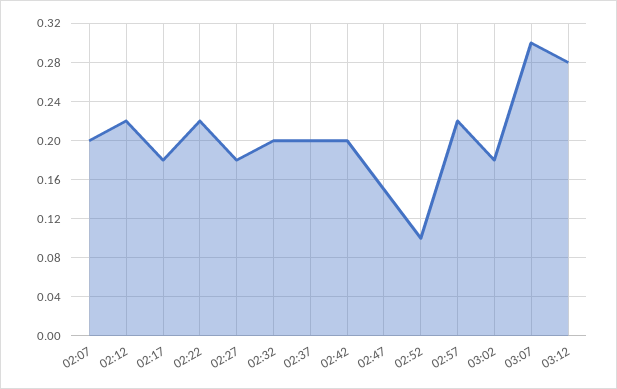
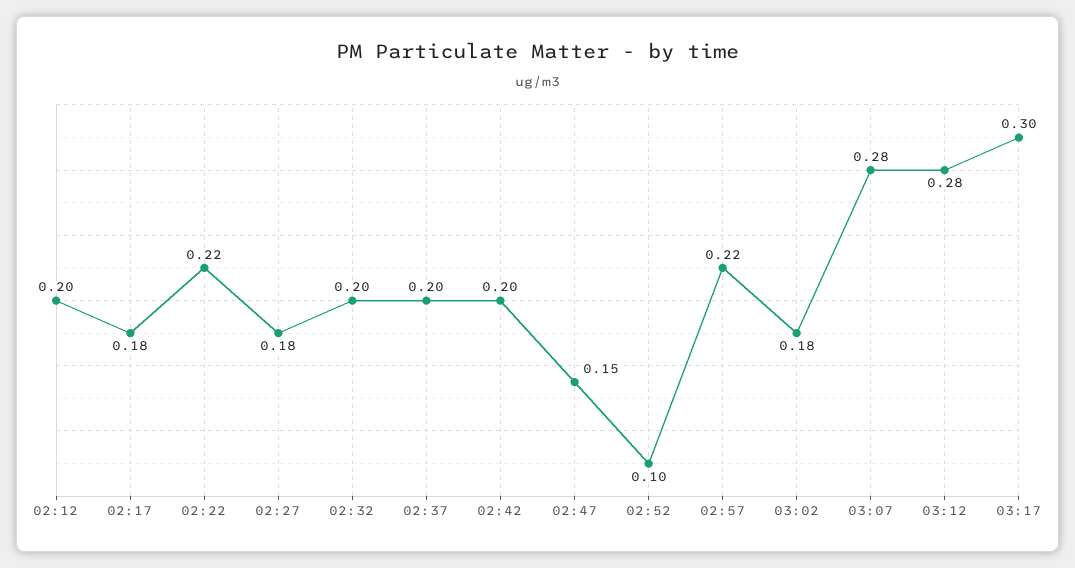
02:07: 0.2 -> none
02:12: 0.22 -> 0.2
03:07: 0.3 -> 0.28
03:17: none -> 0.3

